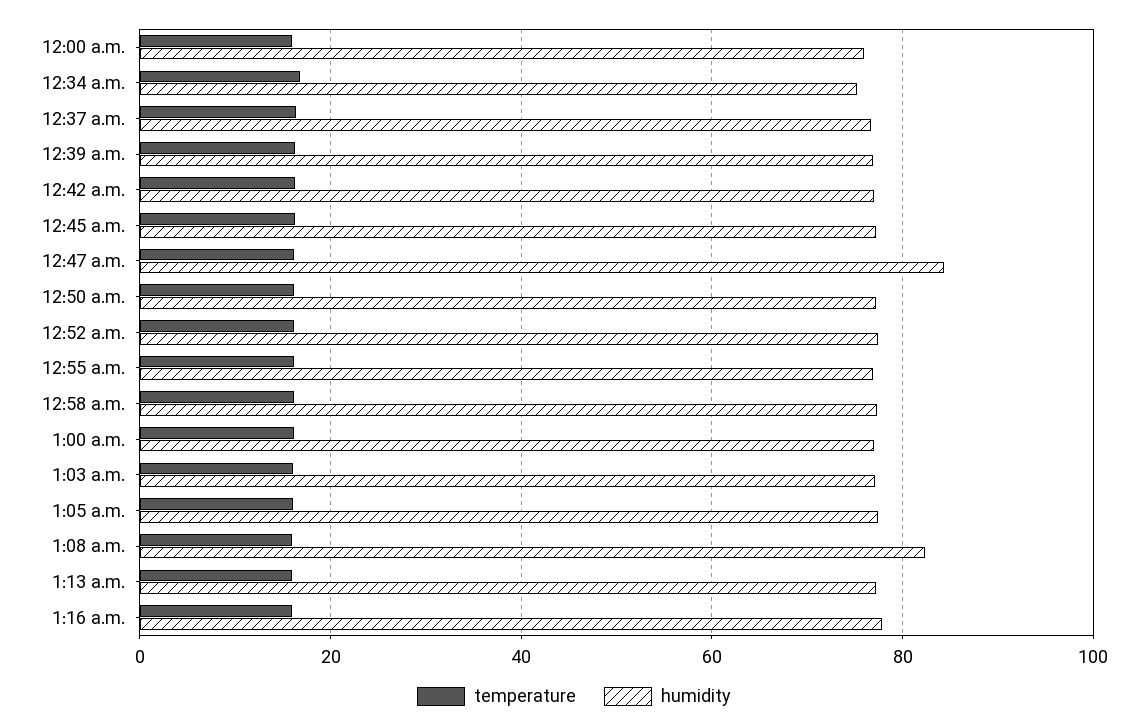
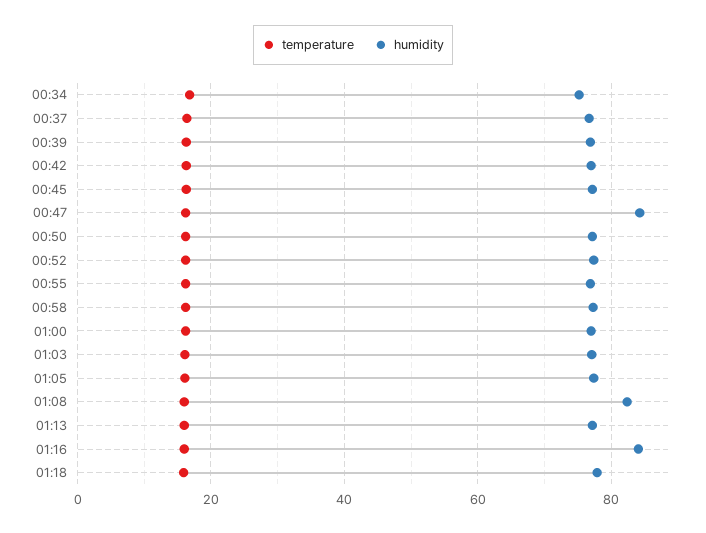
temperature, 12:00 a.m.: 16 -> none
humidity, 12:00 a.m.: 76 -> none
humidity, 1:16 a.m.: 78 -> 84
temperature, 01:18: none -> 16
humidity, 01:18: none -> 78

